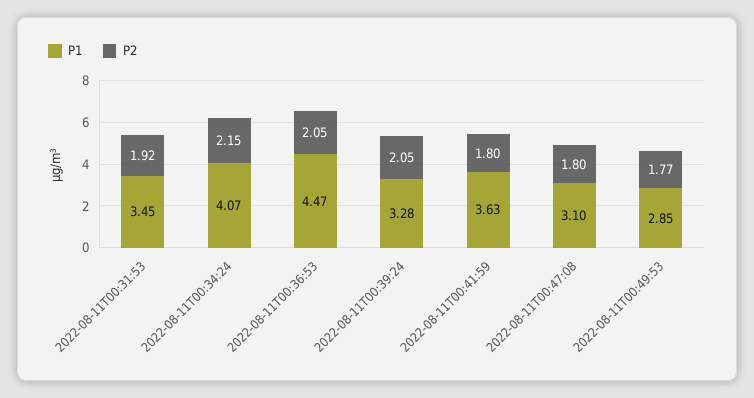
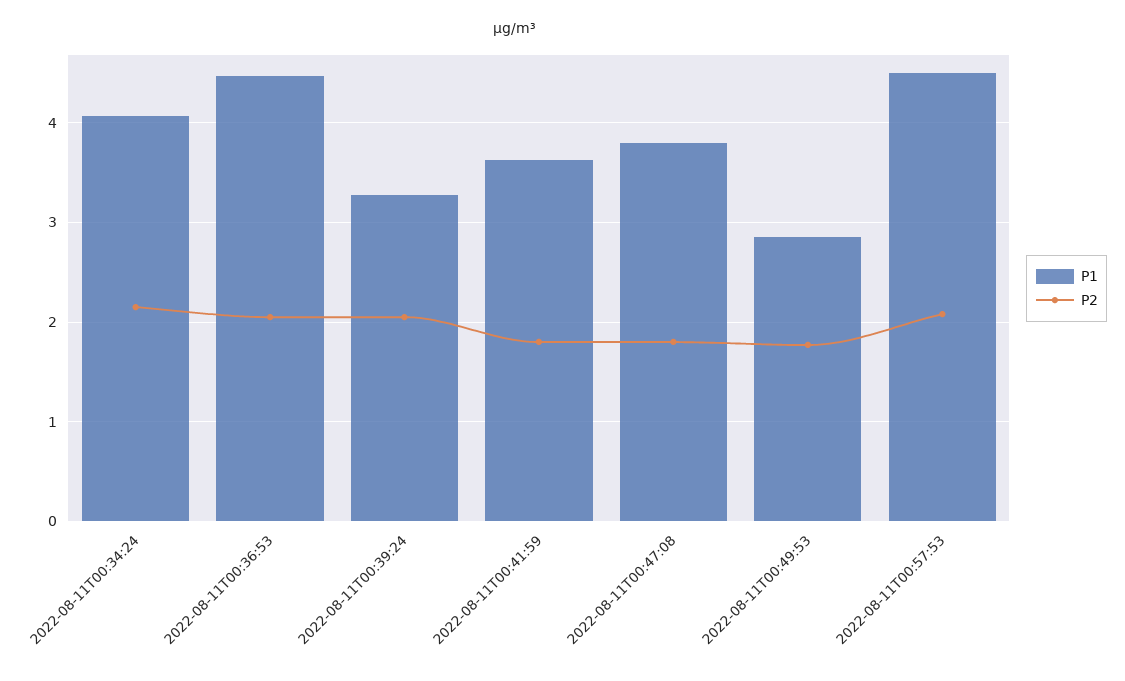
P1, 2022-08-11T00:31:53: 3.45 -> none
P2, 2022-08-11T00:31:53: 1.92 -> none
P1, 2022-08-11T00:47:08: 3.1 -> 3.8
P1, 2022-08-11T00:57:53: none -> 4.5
P2, 2022-08-11T00:57:53: none -> 2.1

